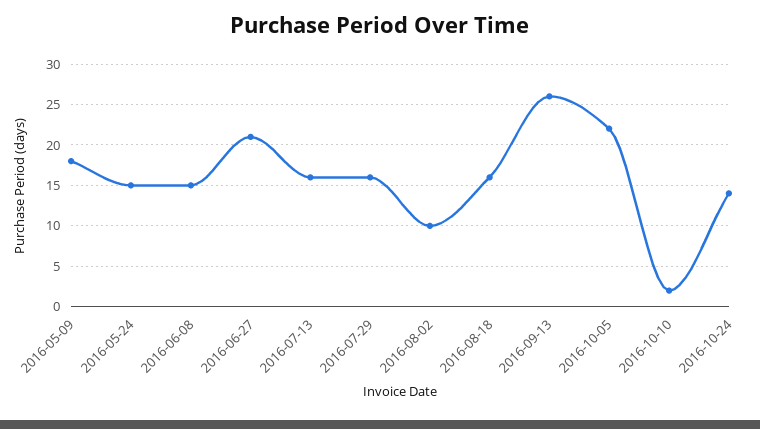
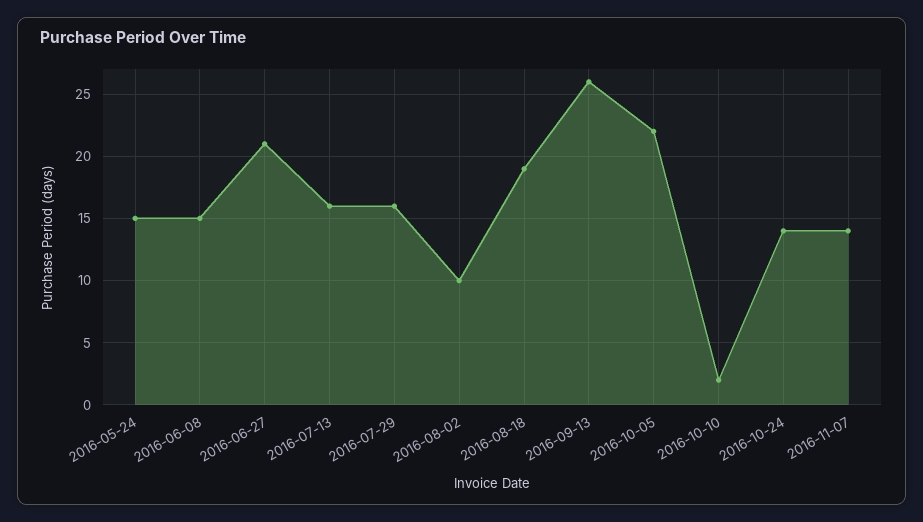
2016-05-09: 18 -> none
2016-08-18: 16 -> 19
2016-11-07: none -> 14

